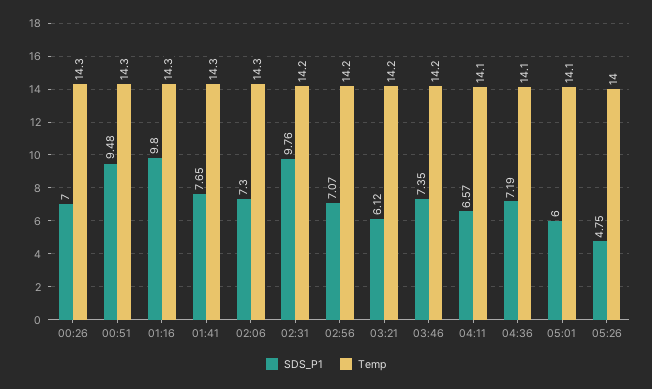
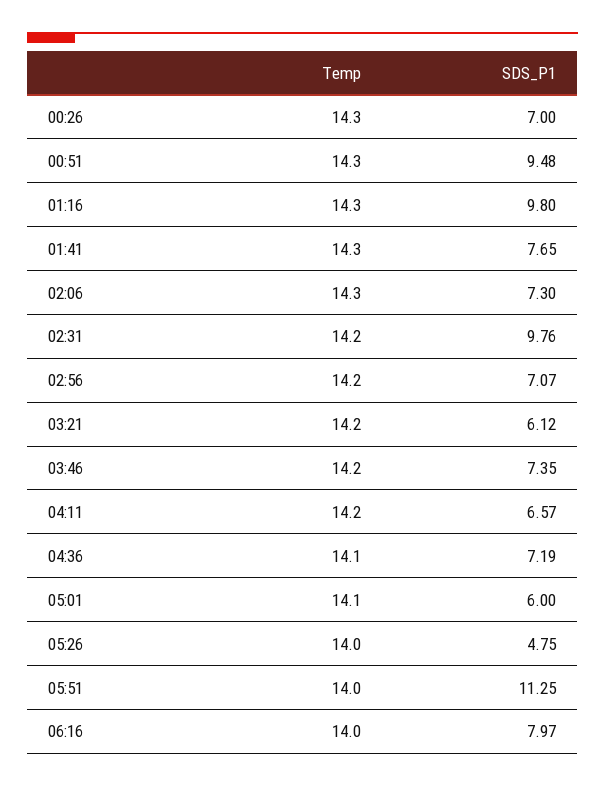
Temp, 04:11: 14.1 -> 14.2
Temp, 05:51: none -> 14
SDS_P1, 05:51: none -> 11.25
Temp, 06:16: none -> 14
SDS_P1, 06:16: none -> 7.97

